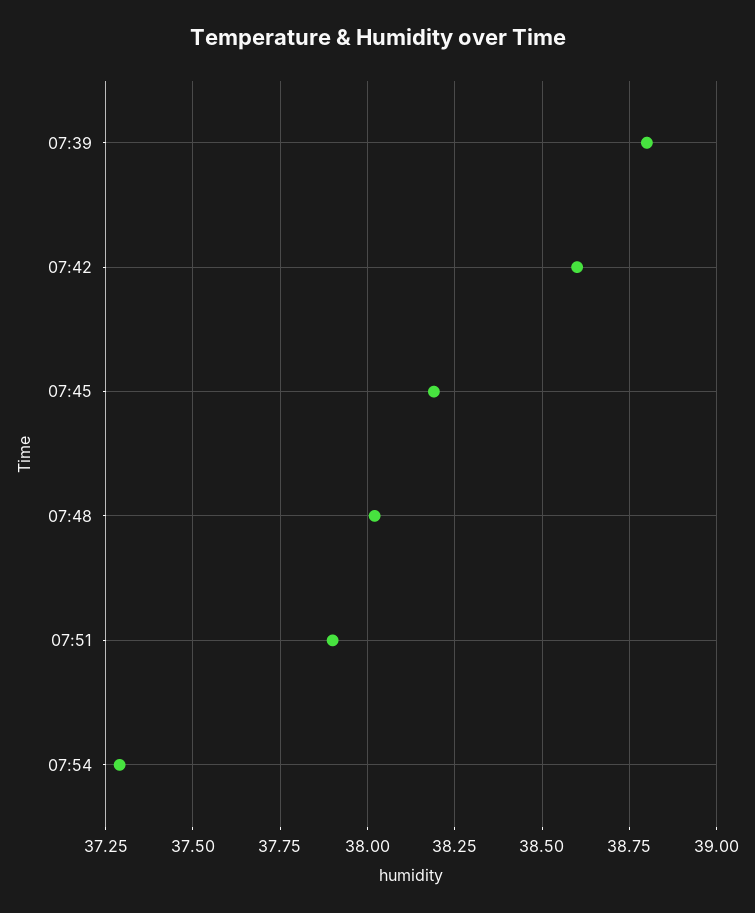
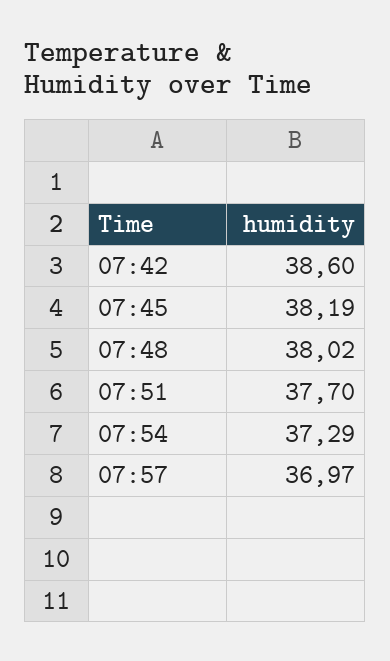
07:39: 38.8 -> none
07:51: 37.9 -> 37.7
07:57: none -> 36.97

